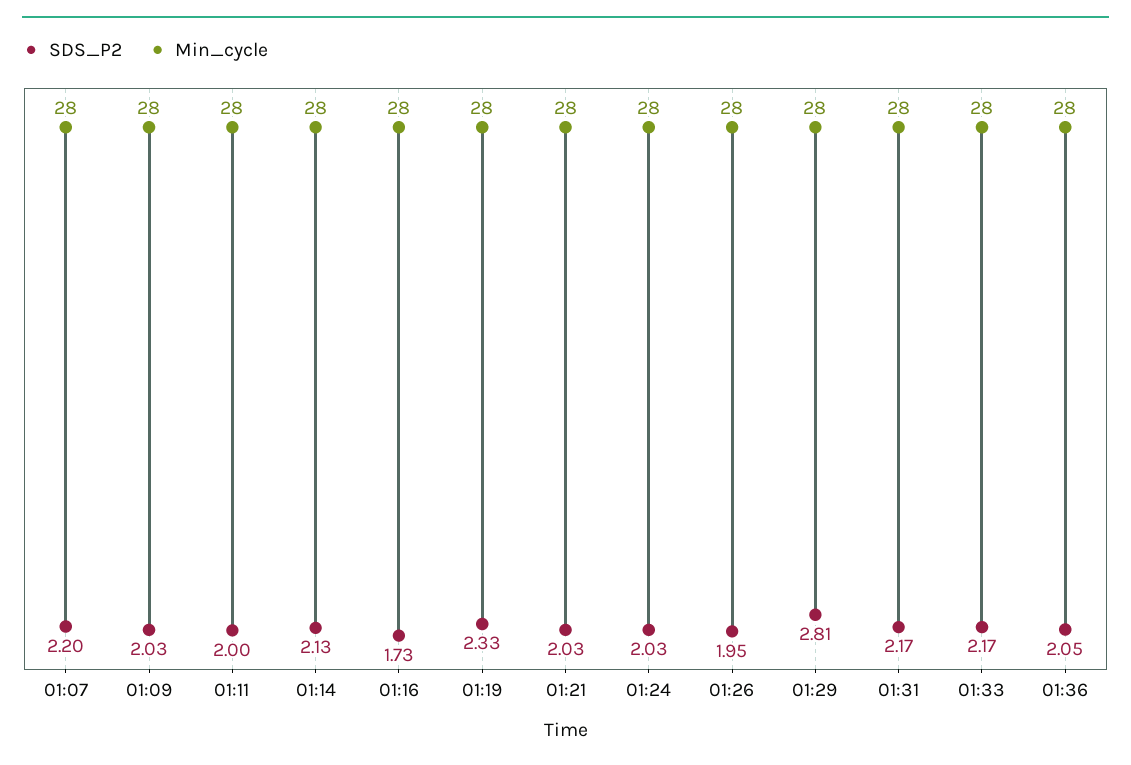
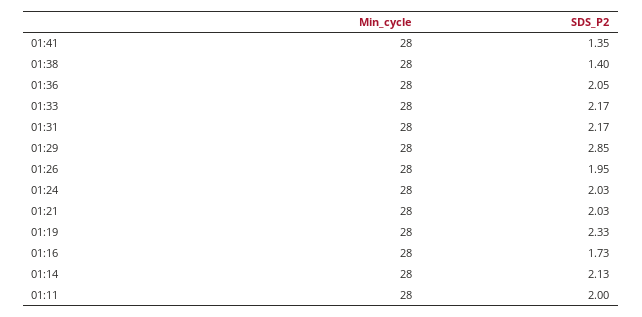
SDS_P2, 01:07: 2.2 -> none
Min_cycle, 01:07: 28 -> none
SDS_P2, 01:09: 2.03 -> none
Min_cycle, 01:09: 28 -> none
SDS_P2, 01:29: 2.81 -> 2.85
Min_cycle, 01:41: none -> 28
SDS_P2, 01:41: none -> 1.35
Min_cycle, 01:38: none -> 28
SDS_P2, 01:38: none -> 1.4

